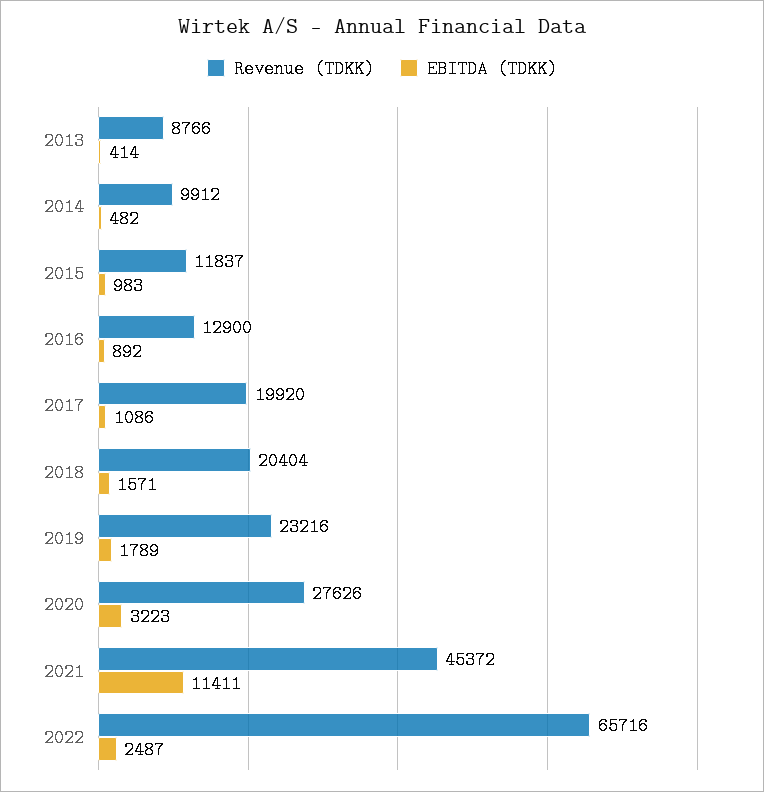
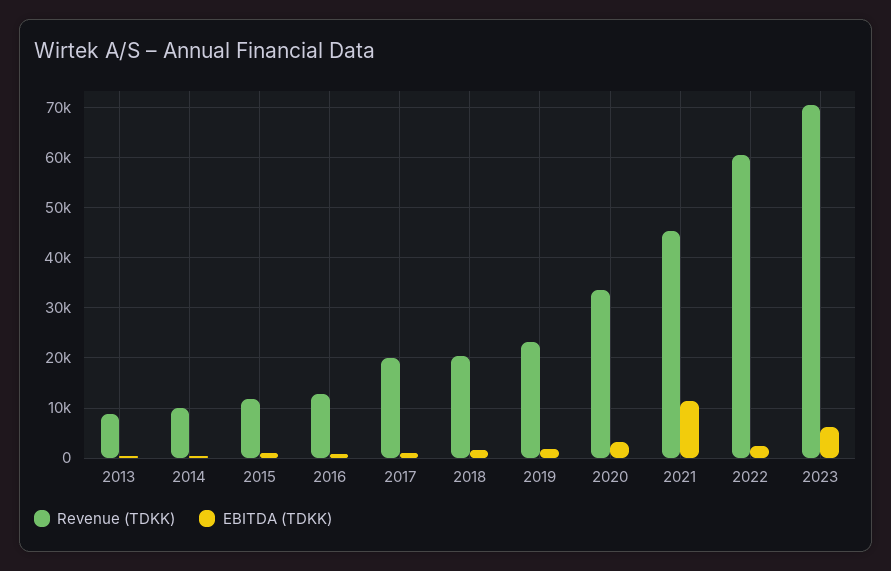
Revenue (TDKK), 2020: 27626 -> 34000
Revenue (TDKK), 2022: 65716 -> 60000
Revenue (TDKK), 2023: none -> 70000
EBITDA (TDKK), 2023: none -> 6000

